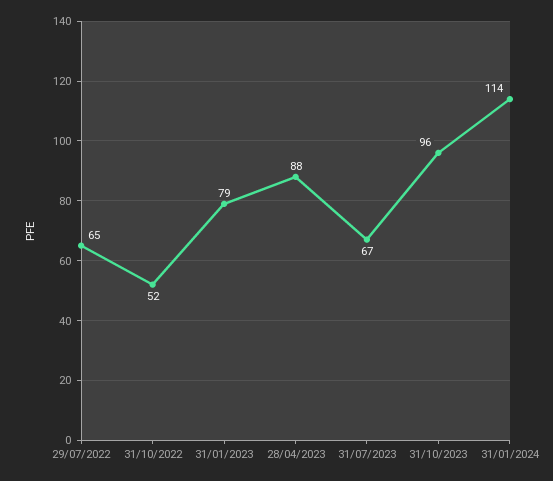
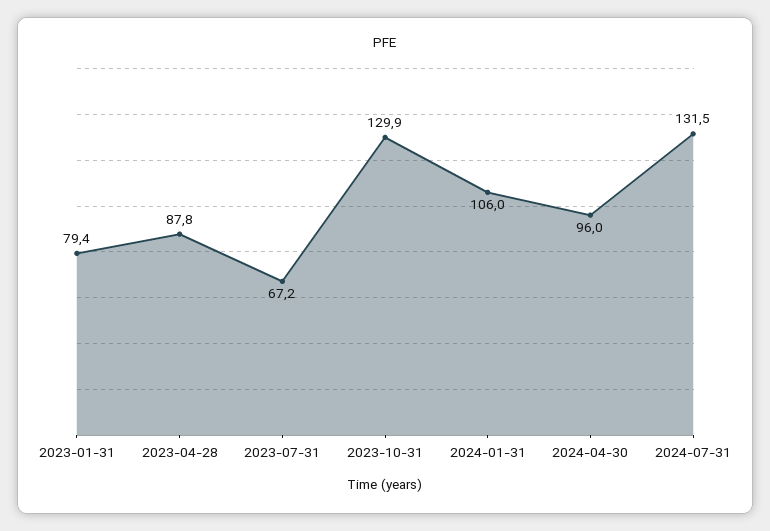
29/07/2022: 65 -> none
31/10/2022: 52 -> none
31/10/2023: 96 -> 129.9
31/01/2024: 114 -> 106
2024-04-30: none -> 96
2024-07-31: none -> 131.5

